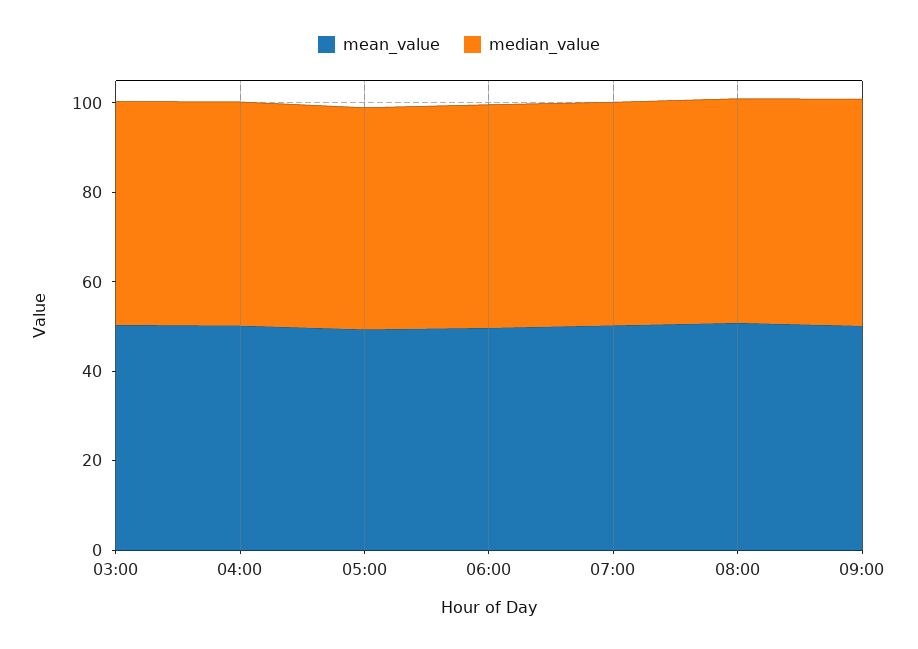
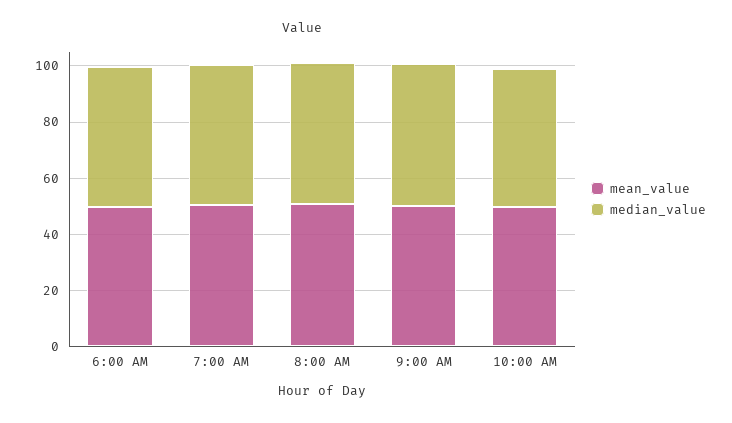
mean_value, 03:00: 50 -> none
median_value, 03:00: 50 -> none
mean_value, 04:00: 50 -> none
median_value, 04:00: 50 -> none
mean_value, 05:00: 50 -> none
median_value, 05:00: 50 -> none
mean_value, 10:00 AM: none -> 50
median_value, 10:00 AM: none -> 50

